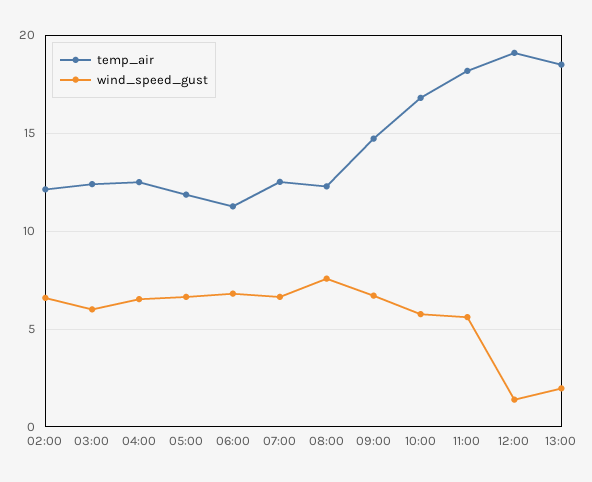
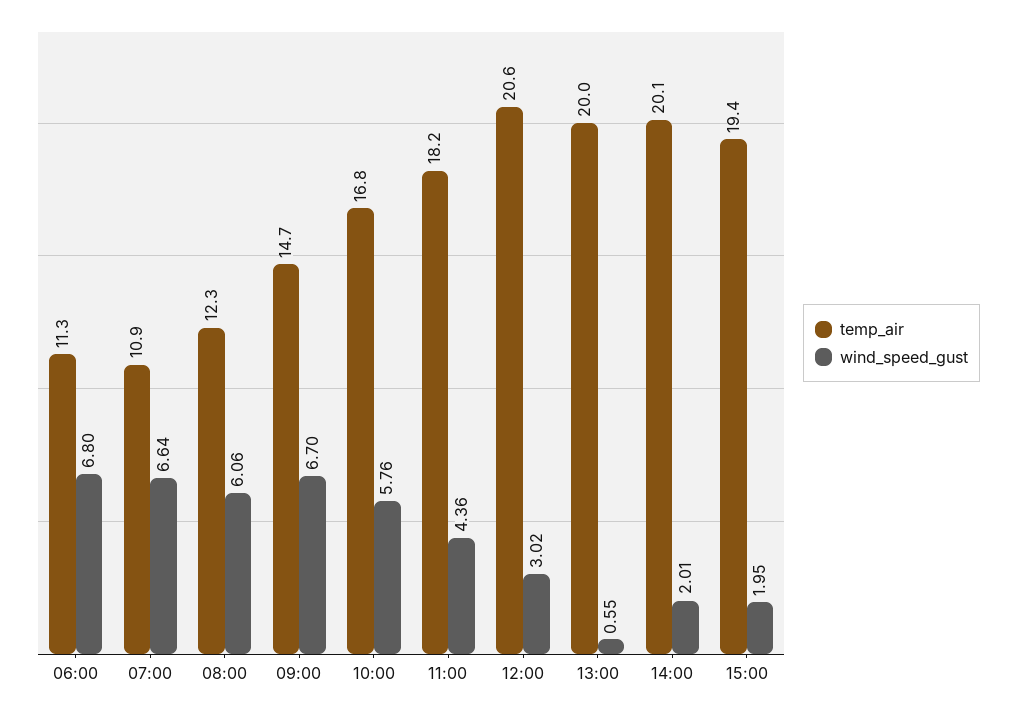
temp_air, 02:00: 12 -> none
wind_speed_gust, 02:00: 6.5 -> none
temp_air, 03:00: 12.5 -> none
wind_speed_gust, 03:00: 6 -> none
temp_air, 04:00: 12.5 -> none
wind_speed_gust, 04:00: 6.5 -> none
temp_air, 05:00: 12 -> none
wind_speed_gust, 05:00: 6.5 -> none
temp_air, 07:00: 12.5 -> 10.9
wind_speed_gust, 08:00: 7.5 -> 6.06
wind_speed_gust, 11:00: 5.5 -> 4.36
temp_air, 12:00: 19 -> 20.6
wind_speed_gust, 12:00: 1.5 -> 3.02
temp_air, 13:00: 18.5 -> 20
wind_speed_gust, 13:00: 2 -> 0.55
temp_air, 14:00: none -> 20.1
wind_speed_gust, 14:00: none -> 2.01
temp_air, 15:00: none -> 19.4
wind_speed_gust, 15:00: none -> 1.95

